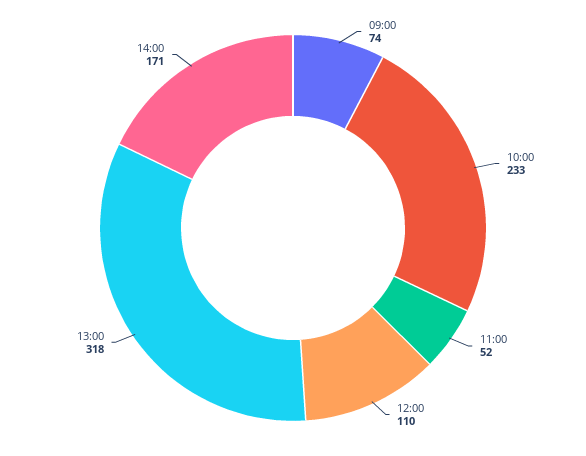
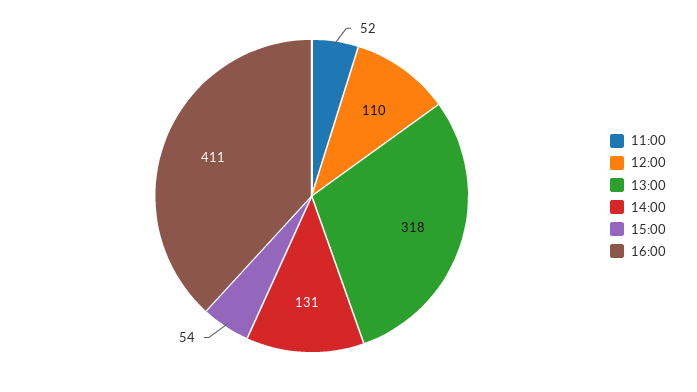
09:00: 74 -> none
10:00: 233 -> none
14:00: 171 -> 131
15:00: none -> 54
16:00: none -> 411

